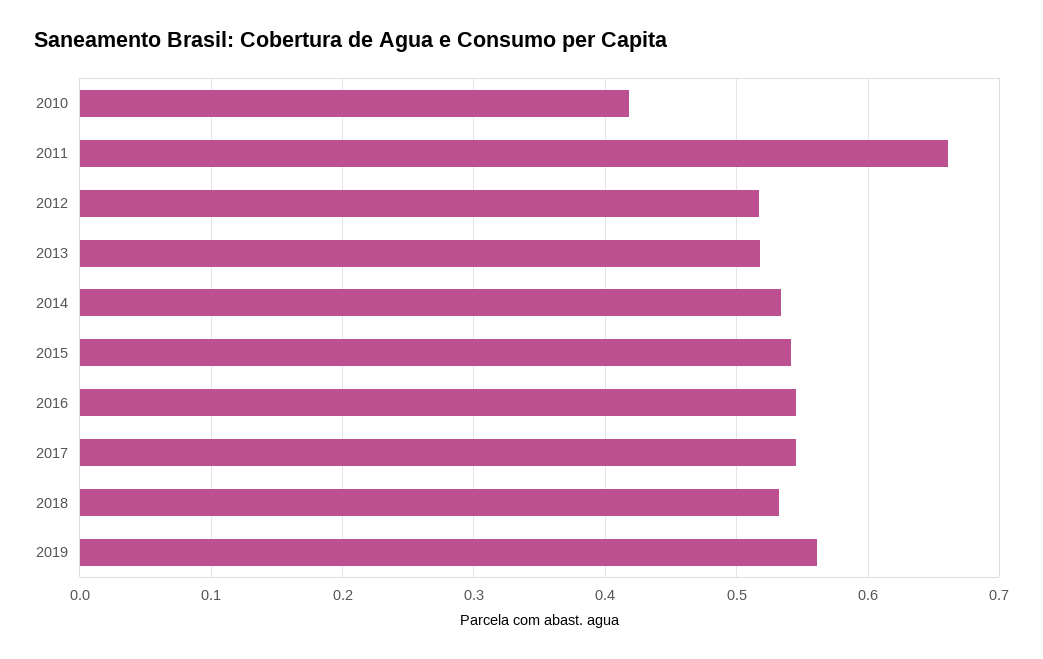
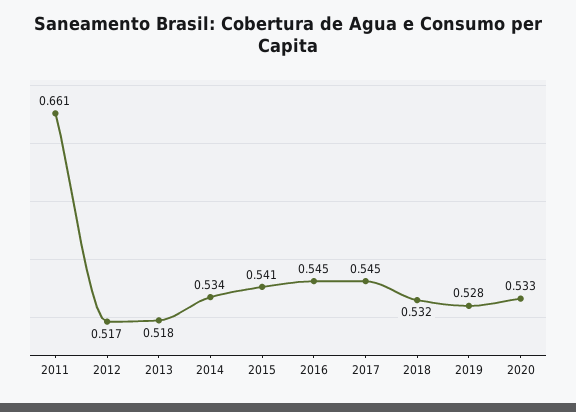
2010: 0.42 -> none
2019: 0.56 -> 0.528
2020: none -> 0.533

